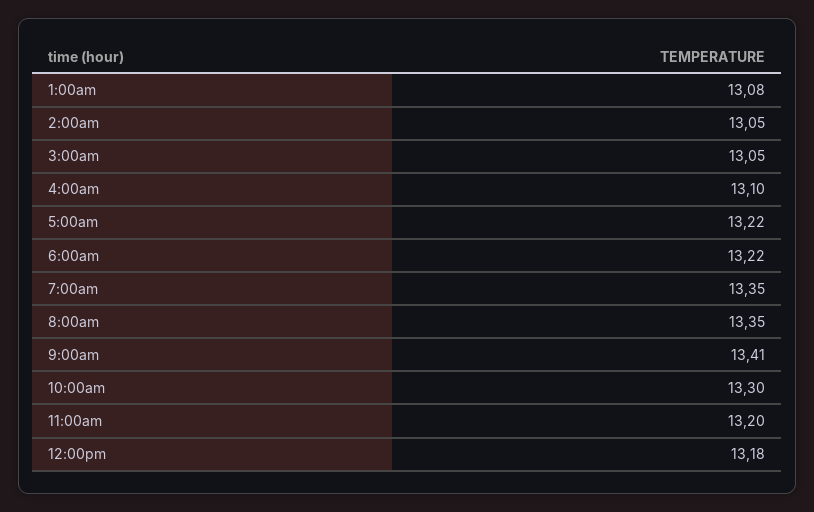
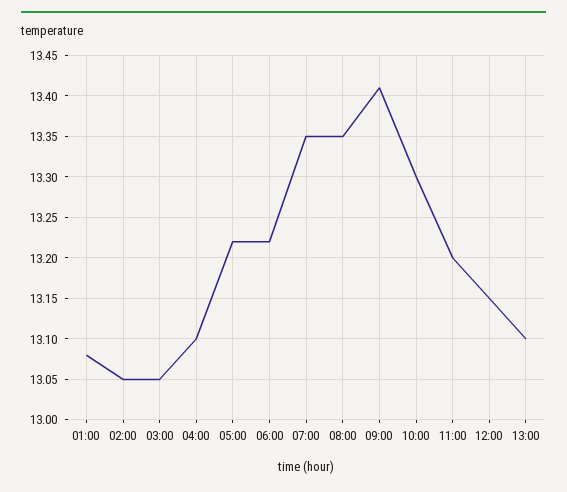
12:00pm: 13.18 -> 13.15
13:00: none -> 13.1

